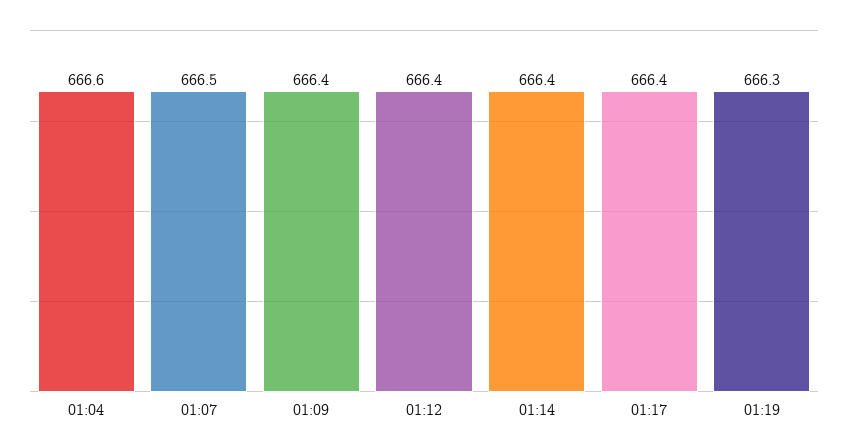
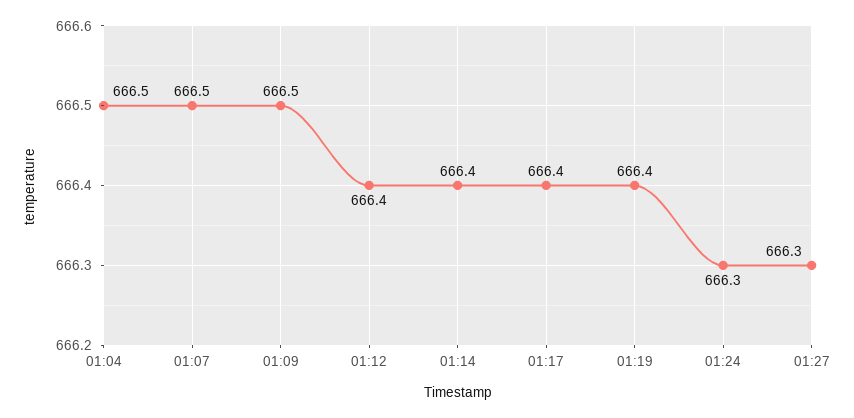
01:04: 666.6 -> 666.5
01:09: 666.4 -> 666.5
01:19: 666.3 -> 666.4
01:24: none -> 666.3
01:27: none -> 666.3

